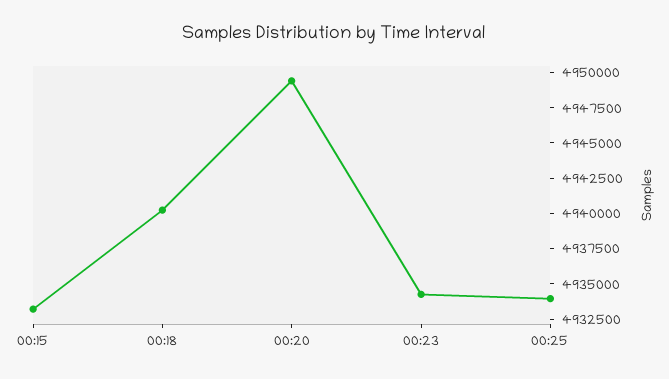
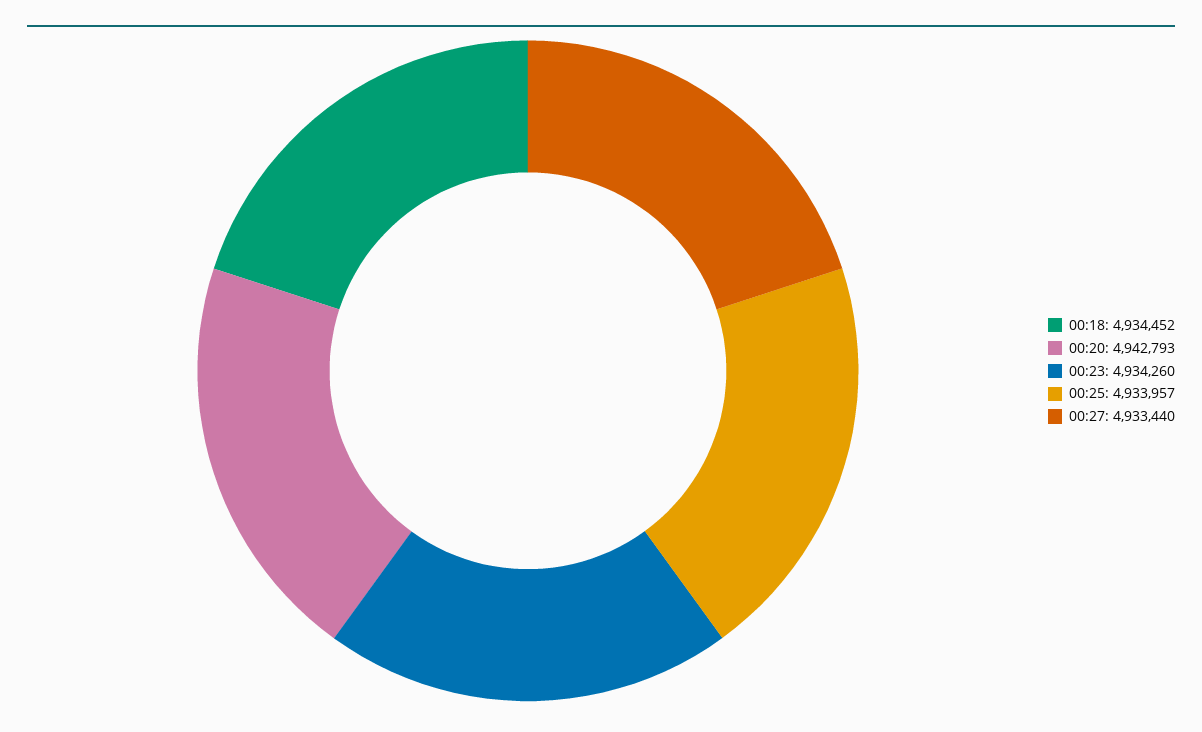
00:15: 4932500 -> none
00:18: 4940000 -> 4934452
00:20: 4950000 -> 4942793
00:27: none -> 4933440

